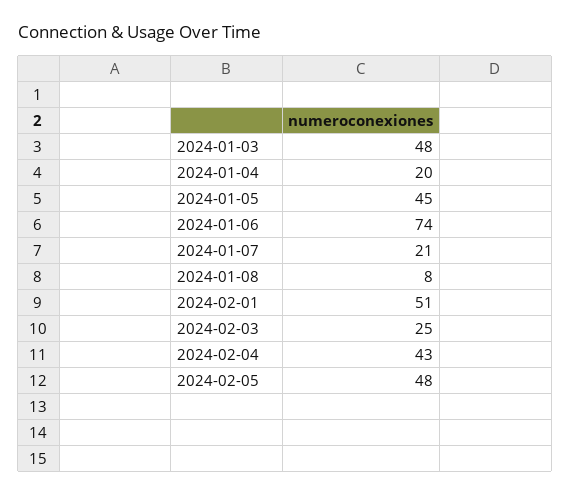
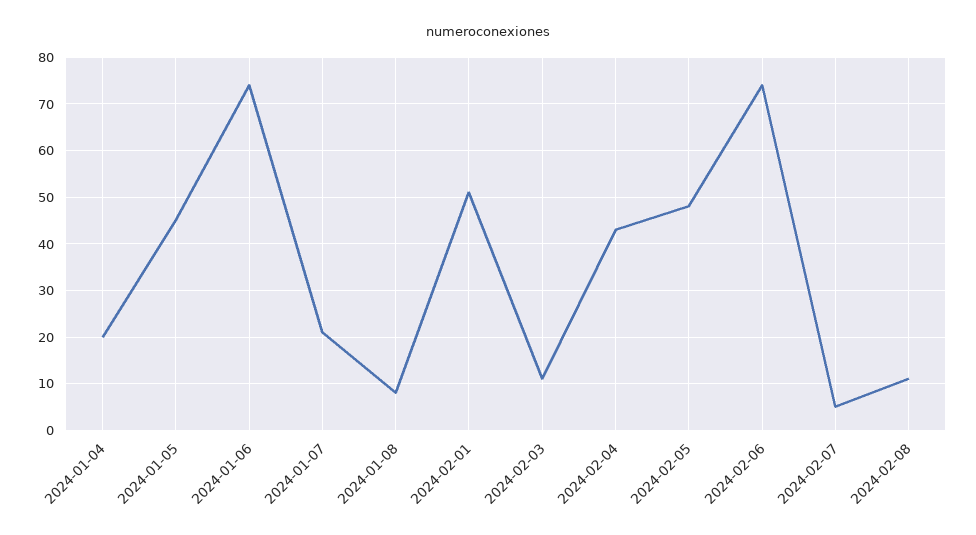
2024-01-03: 48 -> none
2024-02-03: 25 -> 10
2024-02-06: none -> 75
2024-02-07: none -> 5
2024-02-08: none -> 10

